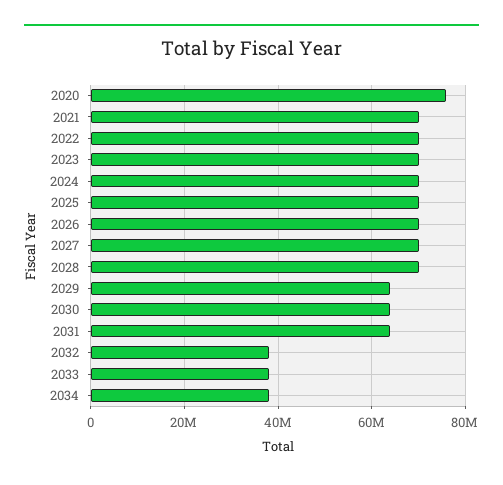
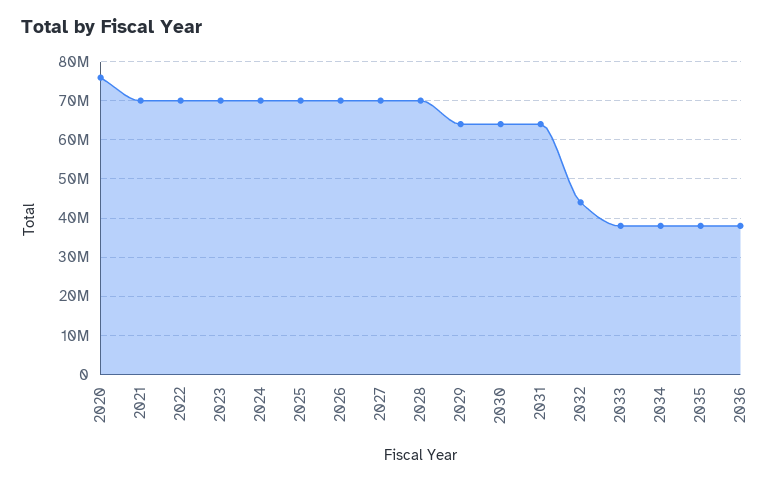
2032: 38000000 -> 44000000
2035: none -> 38000000
2036: none -> 38000000

